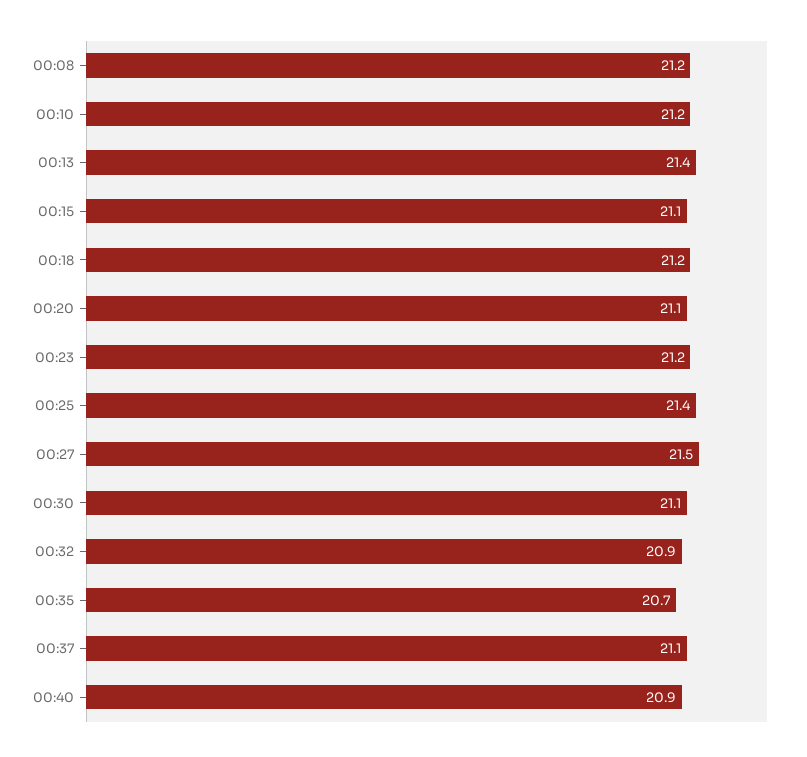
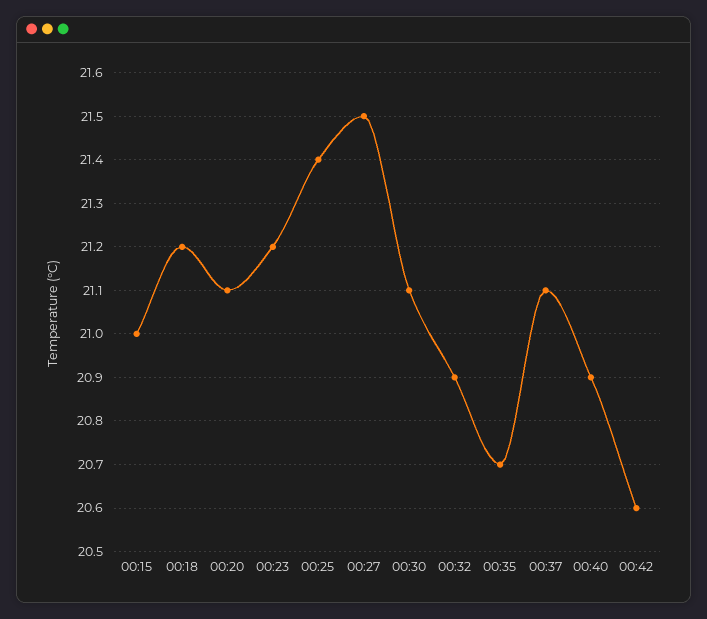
00:08: 21.2 -> none
00:10: 21.2 -> none
00:13: 21.4 -> none
00:15: 21.1 -> 21
00:42: none -> 20.6

